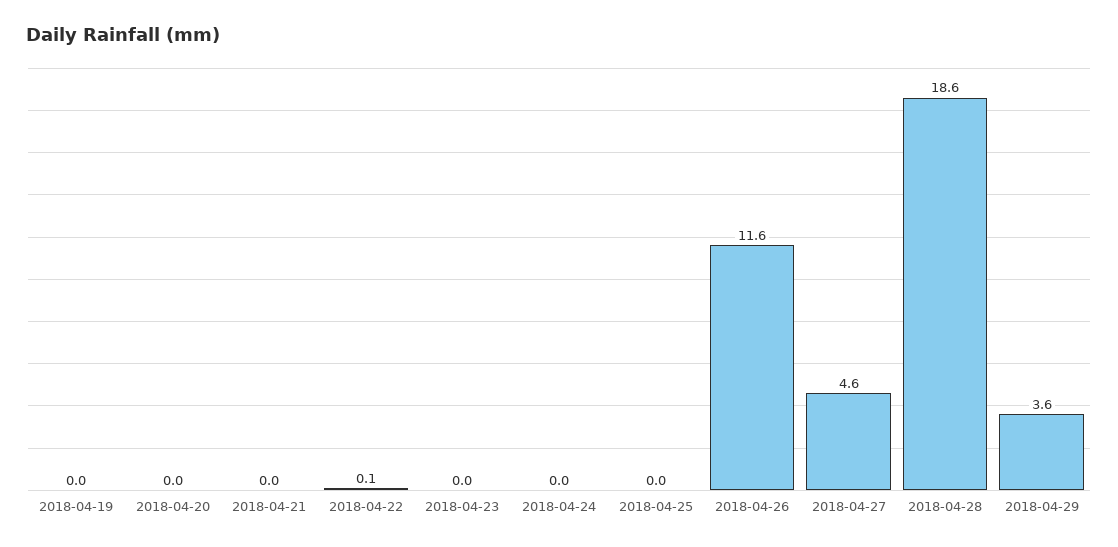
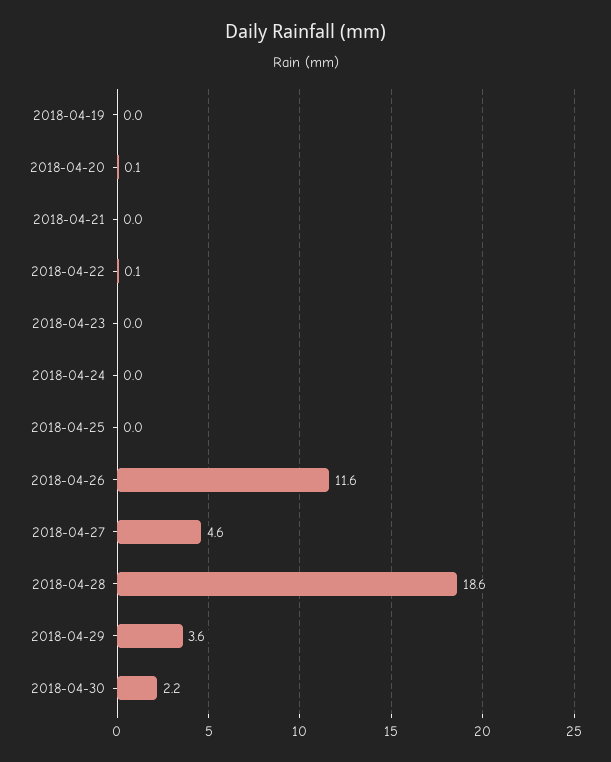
2018-04-20: 0 -> 0.1
2018-04-30: none -> 2.2

